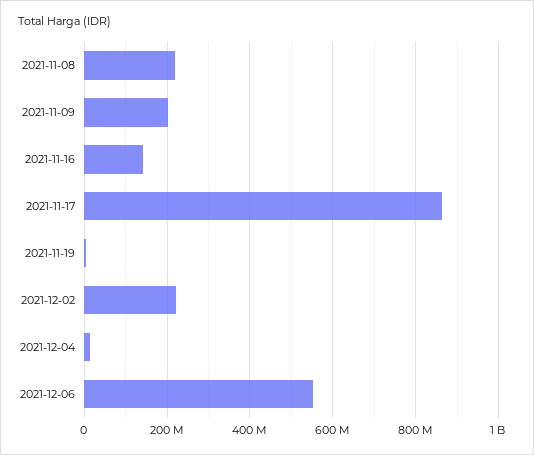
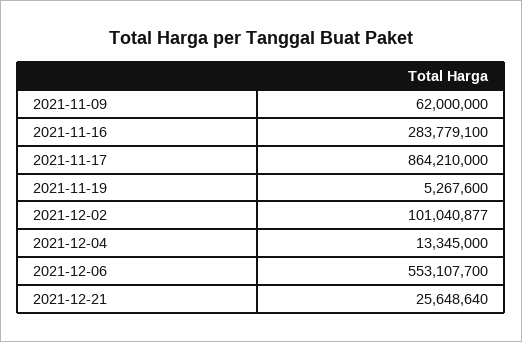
2021-11-08: 220000000 -> none
2021-11-09: 200000000 -> 62000000
2021-11-16: 140000000 -> 283779100
2021-12-02: 220000000 -> 101040877
2021-12-21: none -> 25648640

